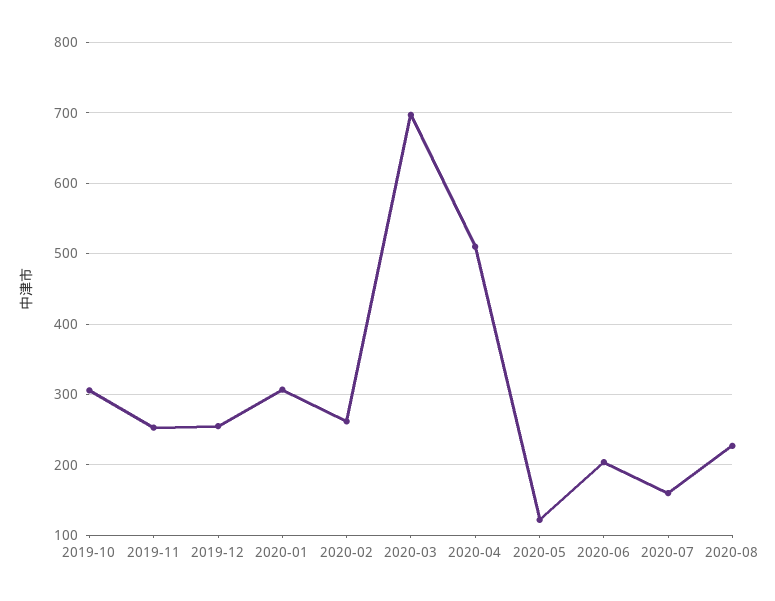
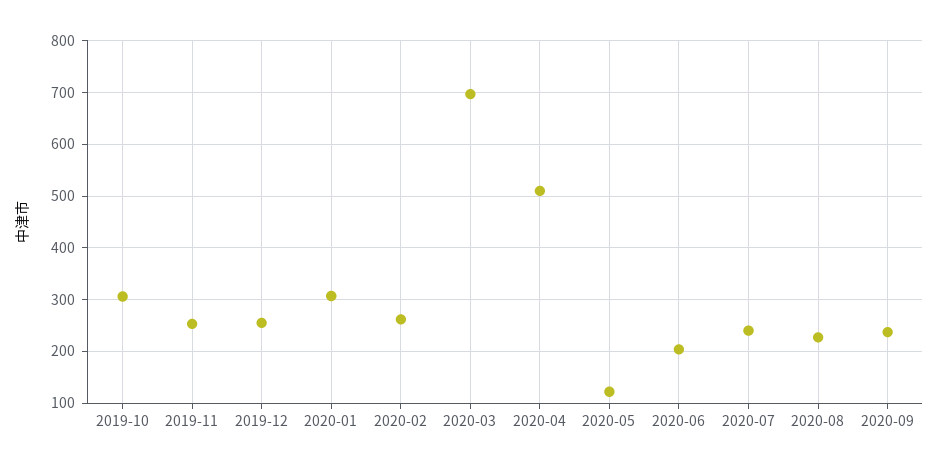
2020-07: 160 -> 240
2020-09: none -> 240

